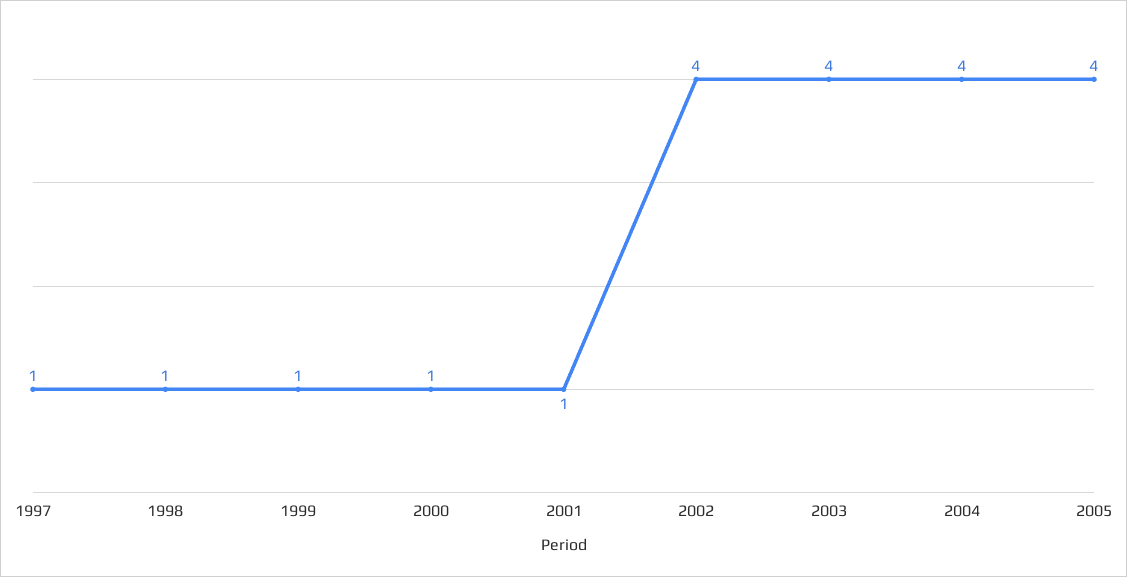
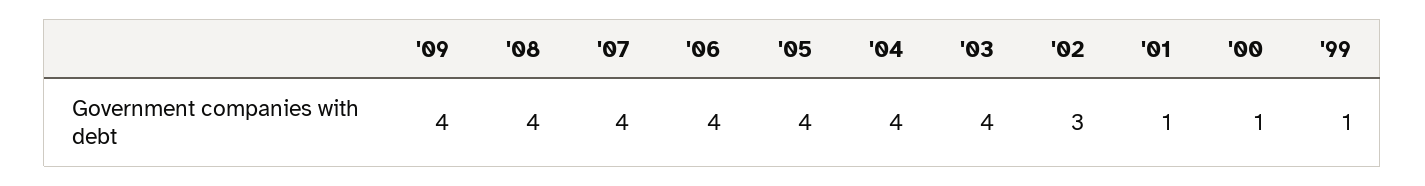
1997: 1 -> none
1998: 1 -> none
2002: 4 -> 3
'09: none -> 4
'08: none -> 4
'07: none -> 4
'06: none -> 4

